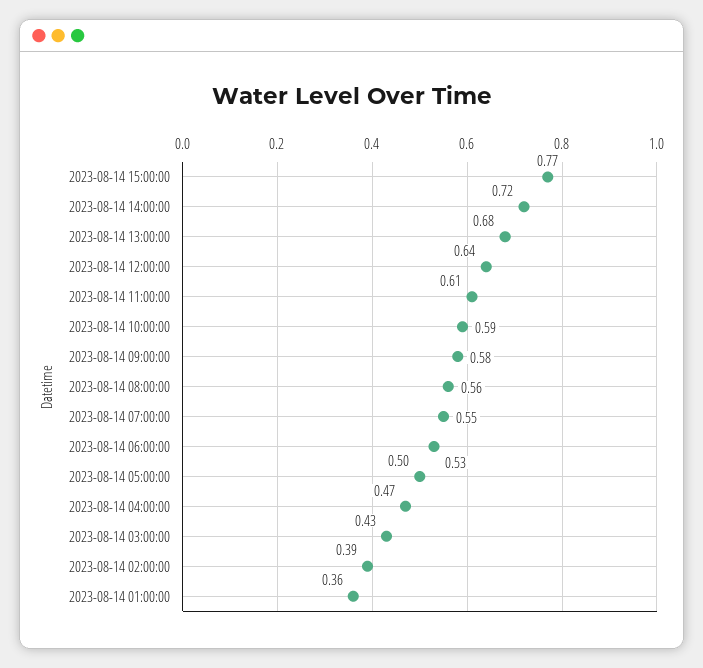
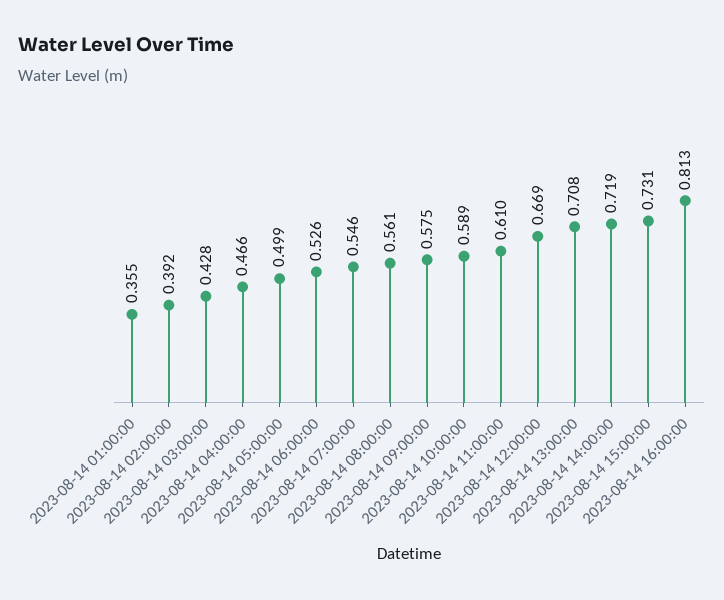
2023-08-14 15:00:00: 0.77 -> 0.731
2023-08-14 13:00:00: 0.68 -> 0.708
2023-08-14 12:00:00: 0.64 -> 0.669
2023-08-14 16:00:00: none -> 0.813

